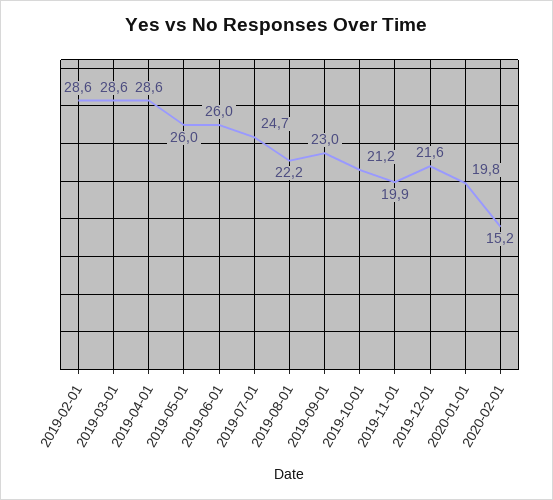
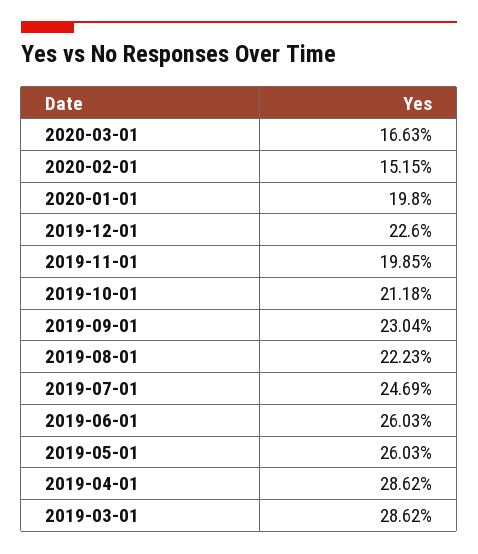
2019-02-01: 28.6 -> none
2019-12-01: 21.6 -> 22.6
2020-03-01: none -> 16.63

